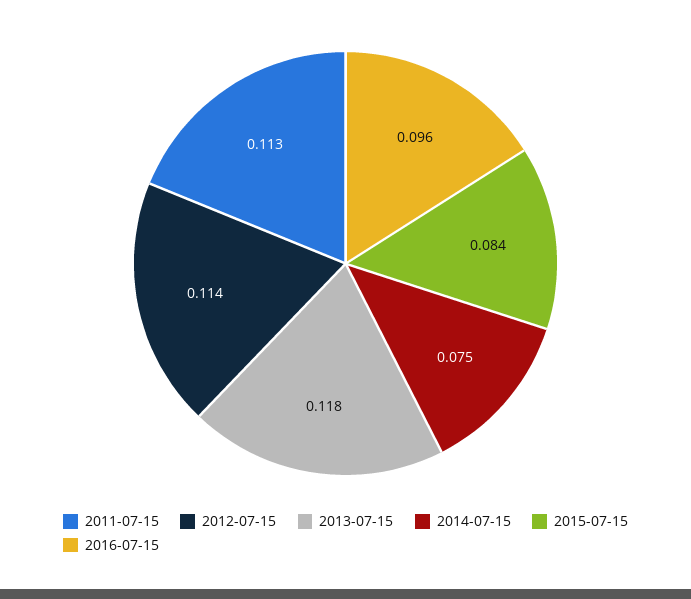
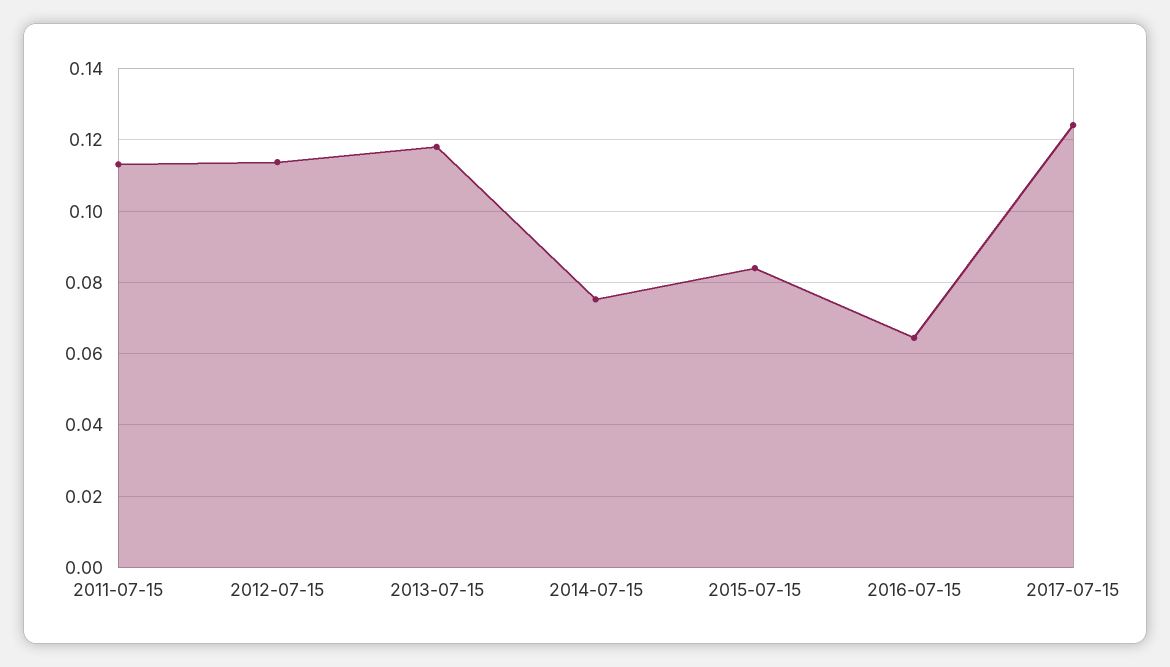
2016-07-15: 0.096 -> 0.064
2017-07-15: none -> 0.124

